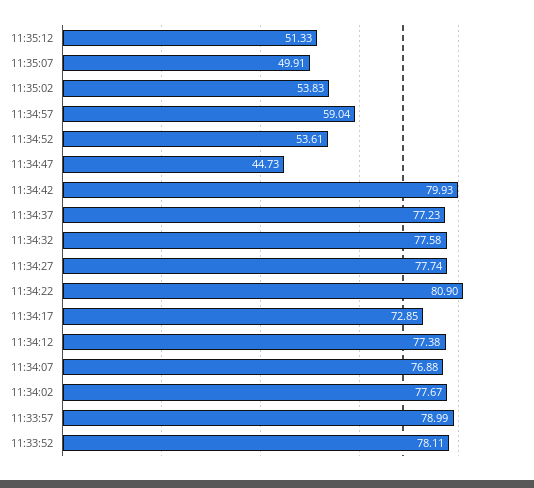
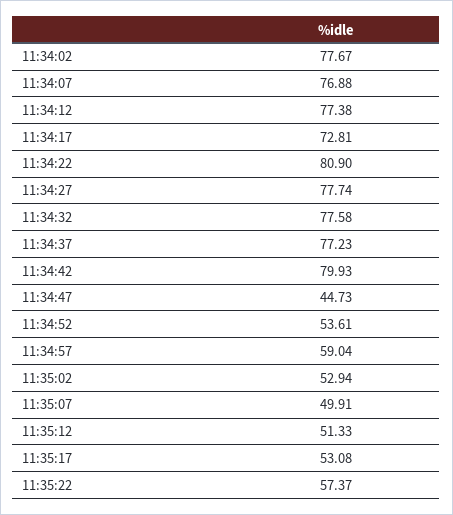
11:35:02: 53.83 -> 52.94
11:34:17: 72.85 -> 72.81
11:33:57: 78.99 -> none
11:33:52: 78.11 -> none
11:35:17: none -> 53.08
11:35:22: none -> 57.37

